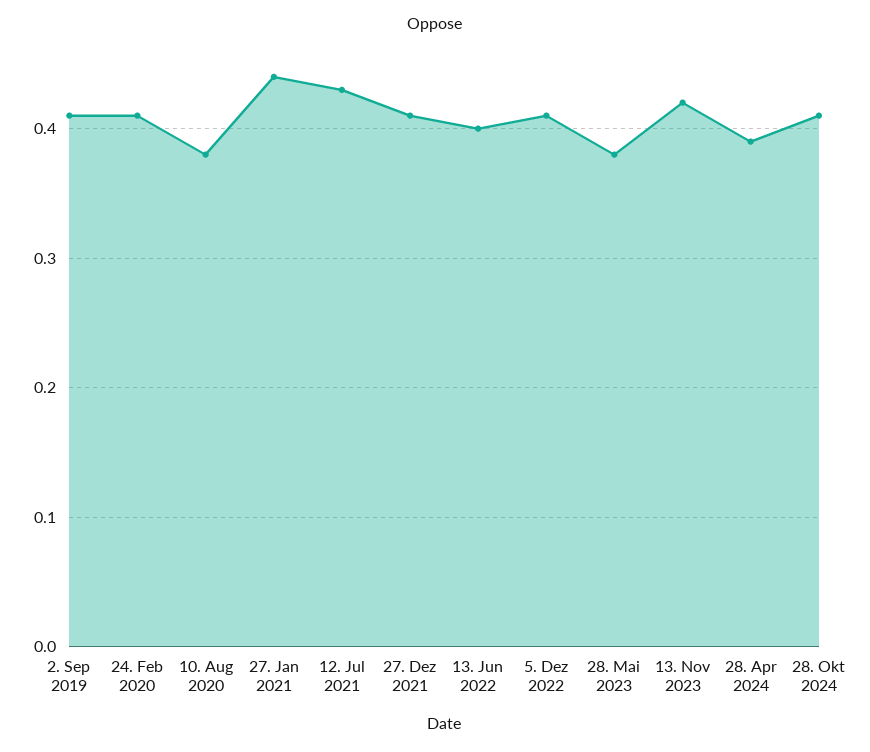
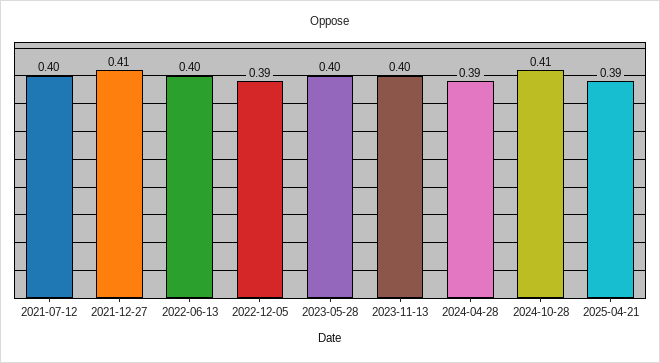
2. Sep 2019: 0.41 -> none
24. Feb 2020: 0.41 -> none
10. Aug 2020: 0.38 -> none
27. Jan 2021: 0.44 -> none
12. Jul 2021: 0.43 -> 0.4
5. Dez 2022: 0.41 -> 0.39
28. Mai 2023: 0.38 -> 0.4
13. Nov 2023: 0.42 -> 0.4
2025-04-21: none -> 0.39

